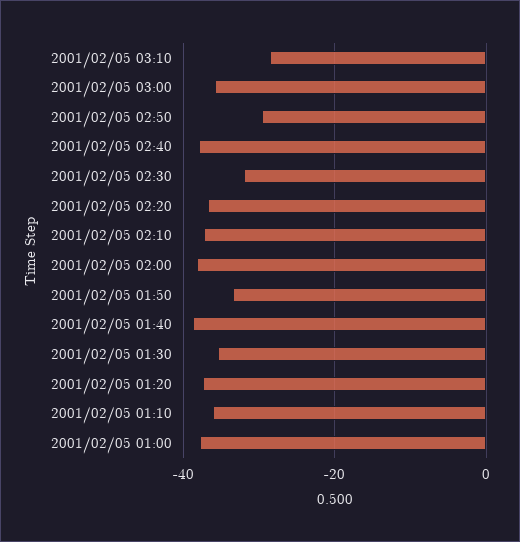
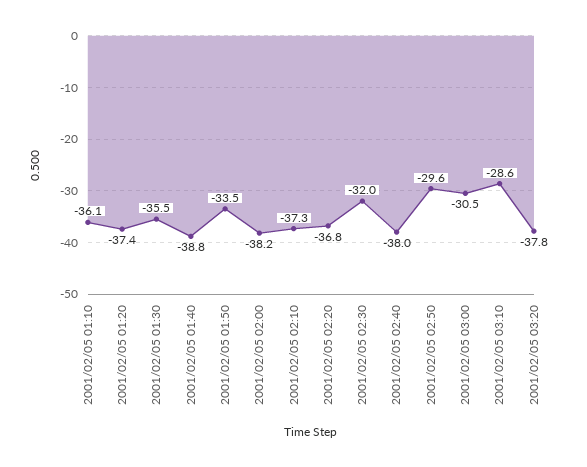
2001/02/05 03:00: -36 -> -30.5
2001/02/05 01:00: -38 -> none
2001/02/05 03:20: none -> -37.8

